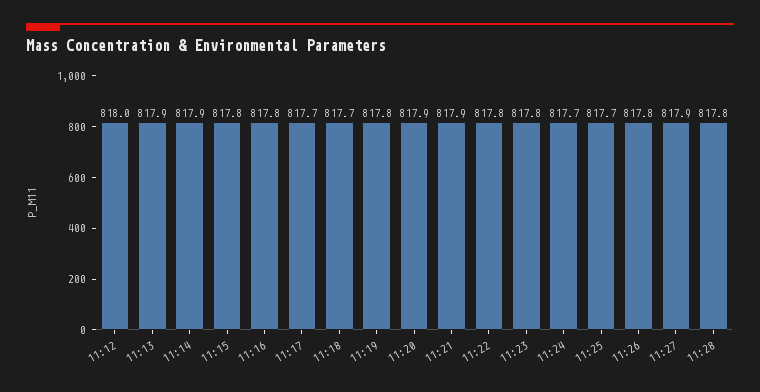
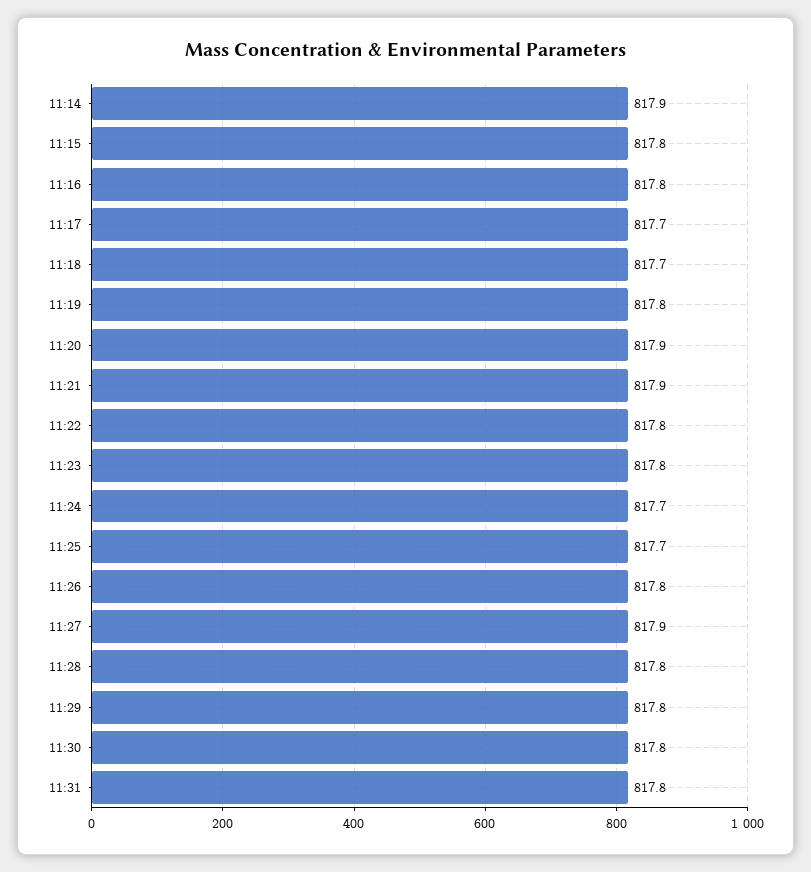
11:12: 818 -> none
11:13: 817.9 -> none
11:29: none -> 817.8
11:30: none -> 817.8
11:31: none -> 817.8

